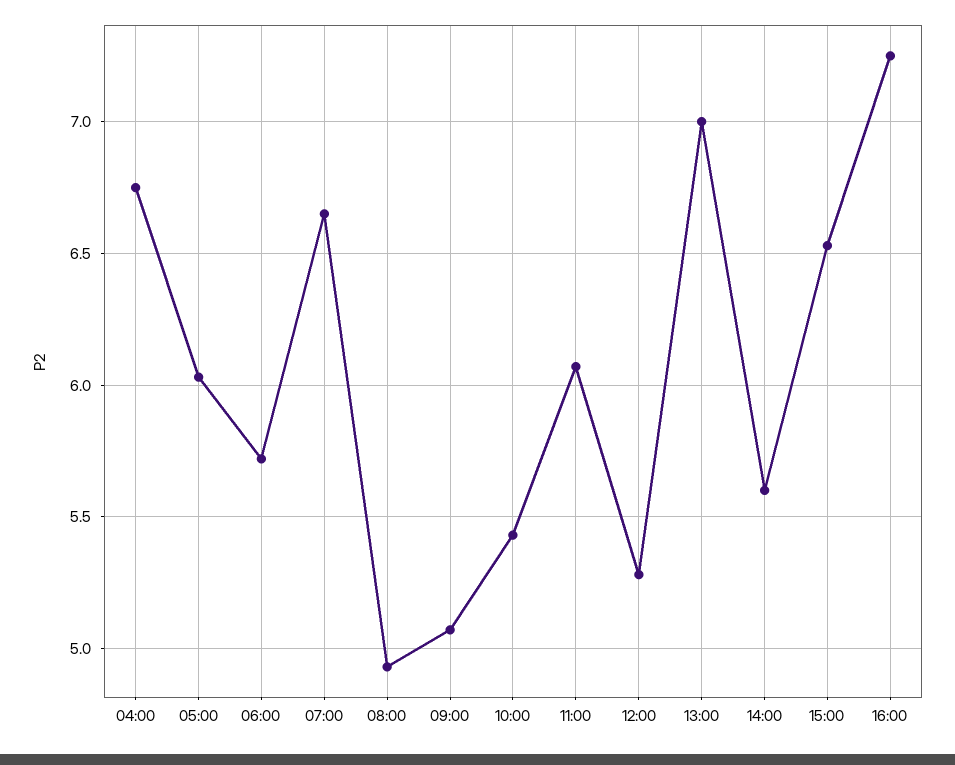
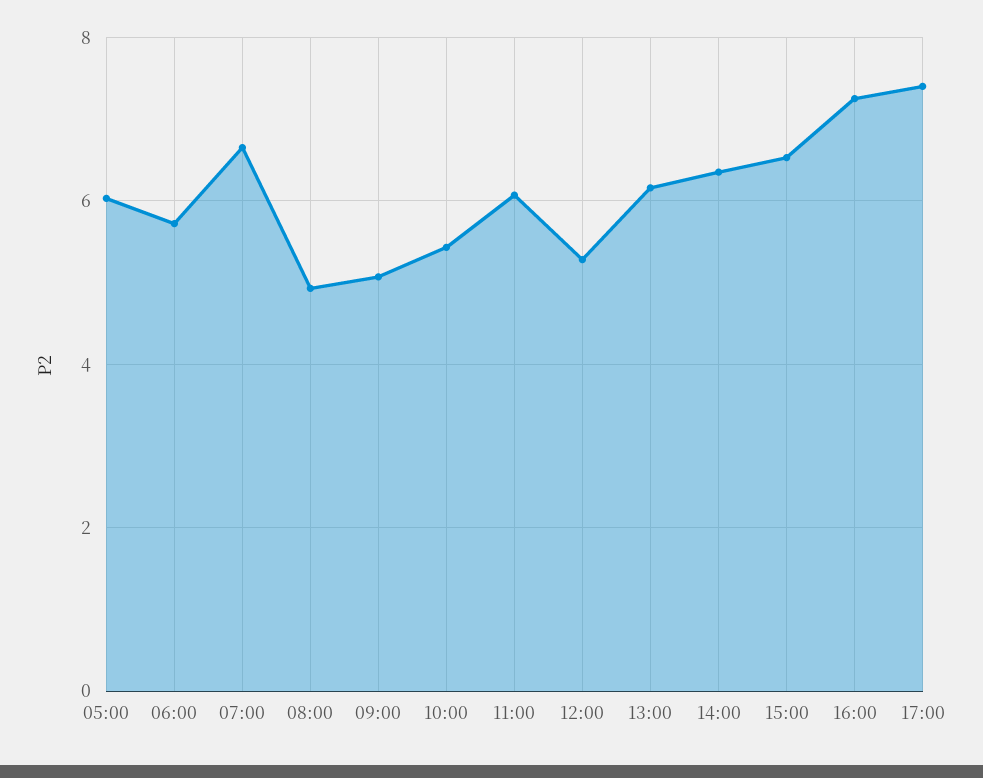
04:00: 6.75 -> none
13:00: 7 -> 6.2
14:00: 5.6 -> 6.4
17:00: none -> 7.4

